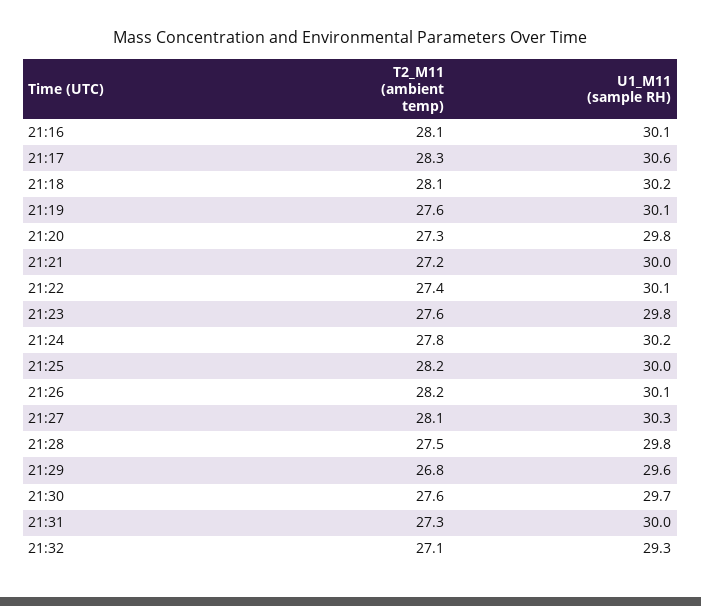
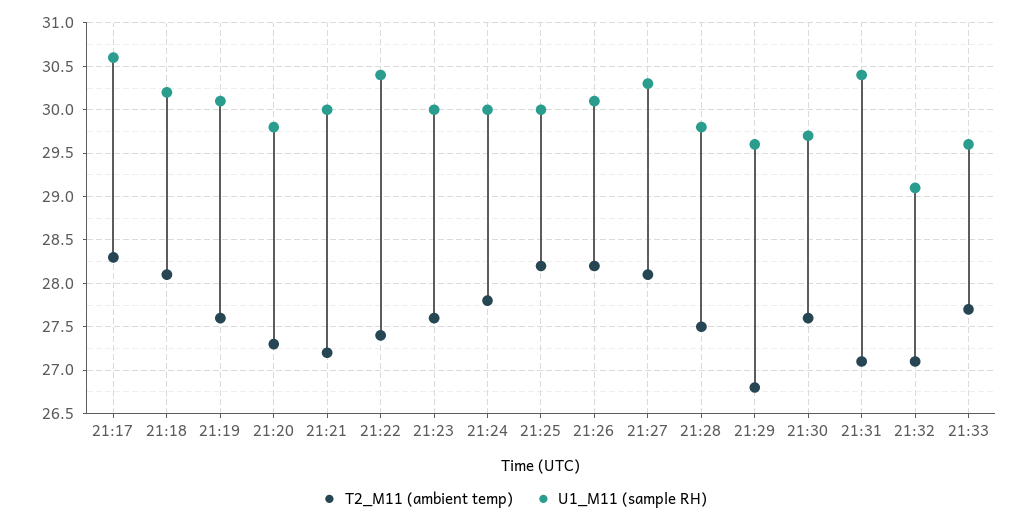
T2_M11 (ambient temp), 21:16: 28.1 -> none
U1_M11 (sample RH), 21:16: 30.1 -> none
U1_M11 (sample RH), 21:22: 30.1 -> 30.4
U1_M11 (sample RH), 21:23: 29.8 -> 30
U1_M11 (sample RH), 21:24: 30.2 -> 30
T2_M11 (ambient temp), 21:31: 27.3 -> 27.1
U1_M11 (sample RH), 21:31: 30 -> 30.4
U1_M11 (sample RH), 21:32: 29.3 -> 29.1
T2_M11 (ambient temp), 21:33: none -> 27.7
U1_M11 (sample RH), 21:33: none -> 29.6

